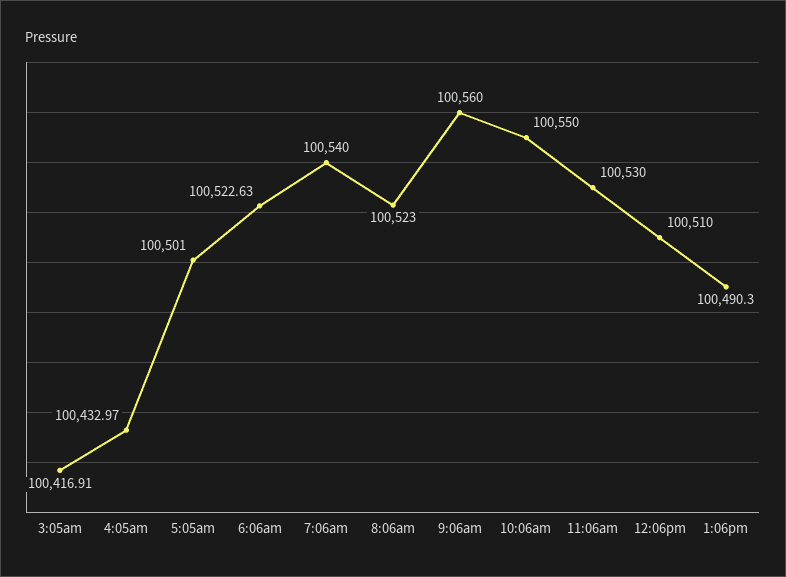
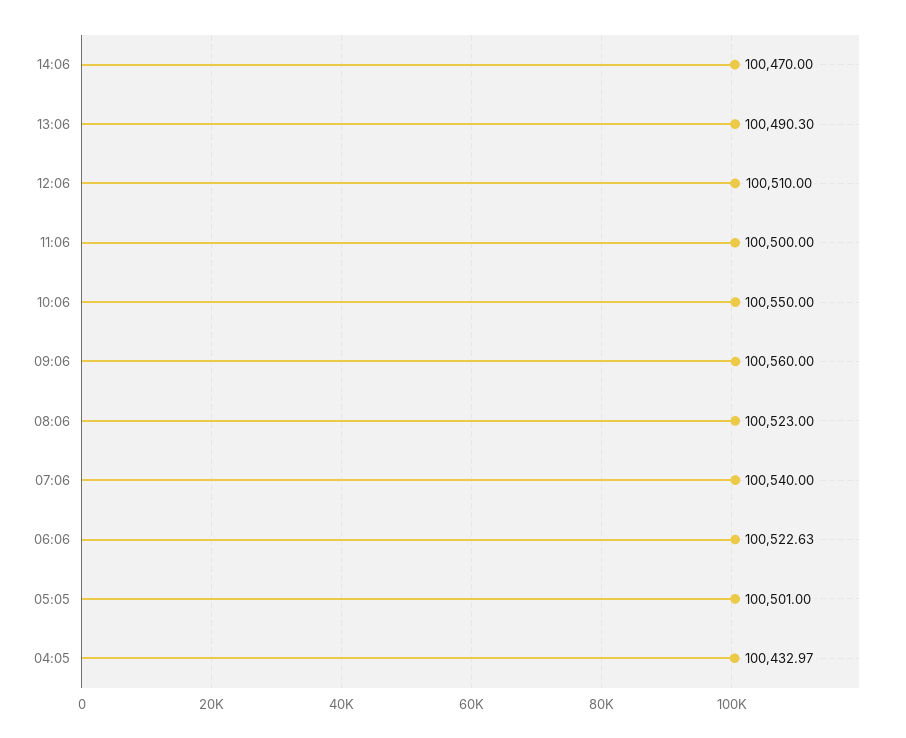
3:05am: 100416.91 -> none
11:06am: 100530 -> 100500
14:06: none -> 100470

